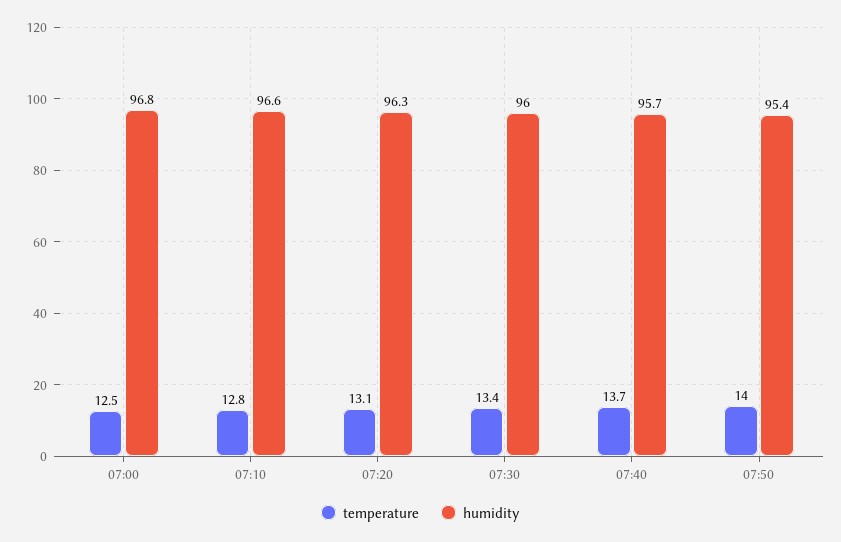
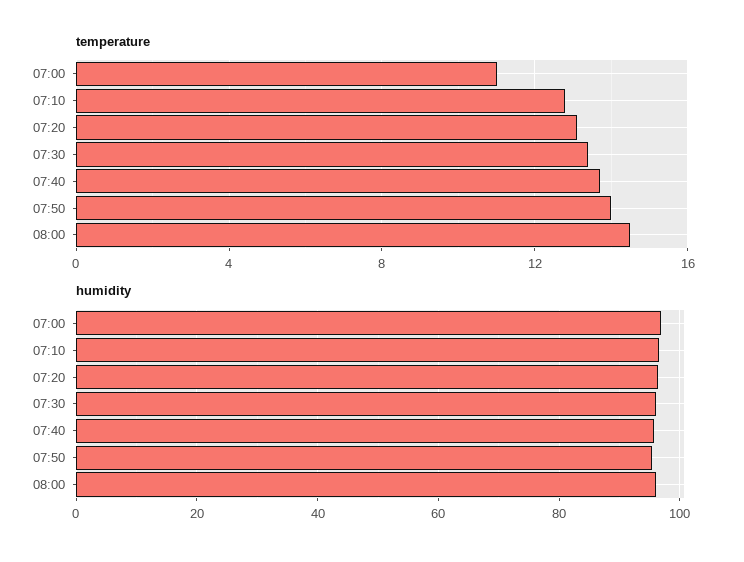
temperature, 07:00: 12.5 -> 11
temperature, 08:00: none -> 14.5
humidity, 08:00: none -> 96

